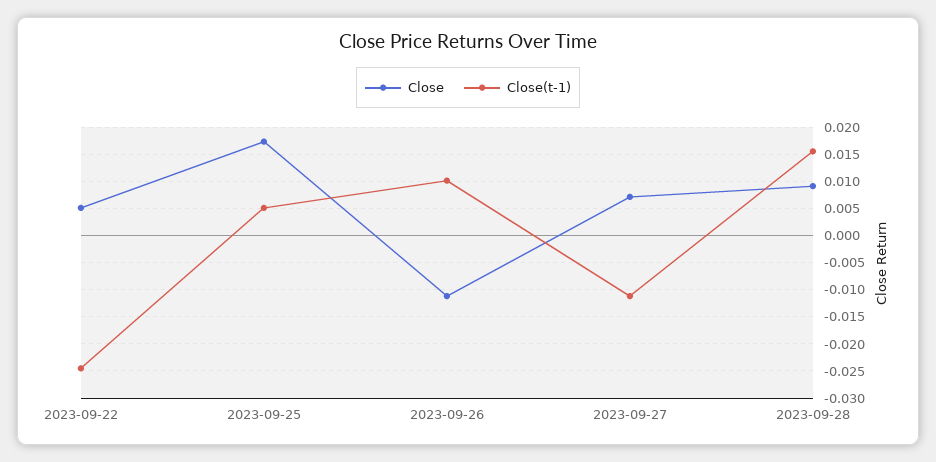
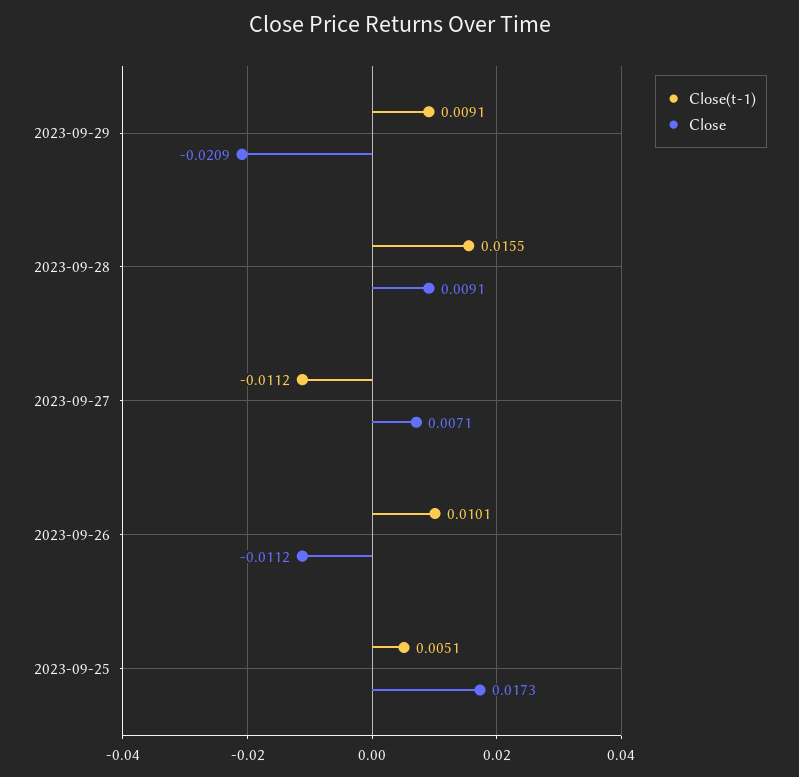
Close, 2023-09-22: 0.005 -> none
Close(t-1), 2023-09-22: -0.025 -> none
Close(t-1), 2023-09-29: none -> 0.0091
Close, 2023-09-29: none -> -0.0209

